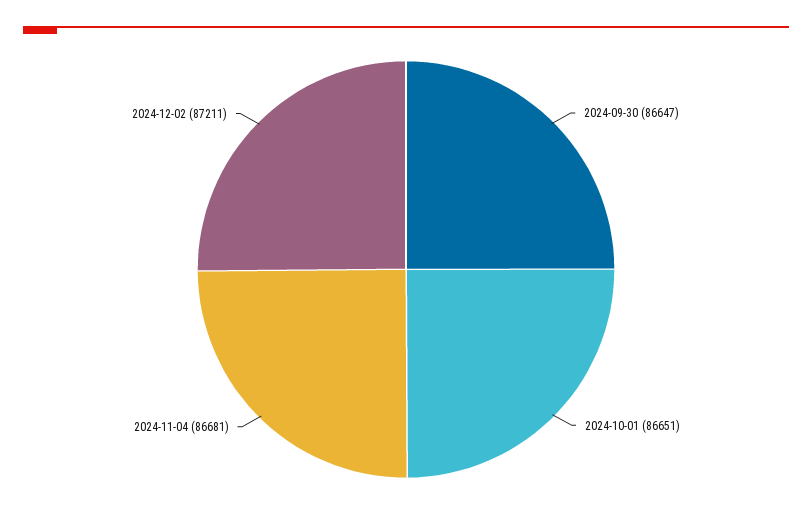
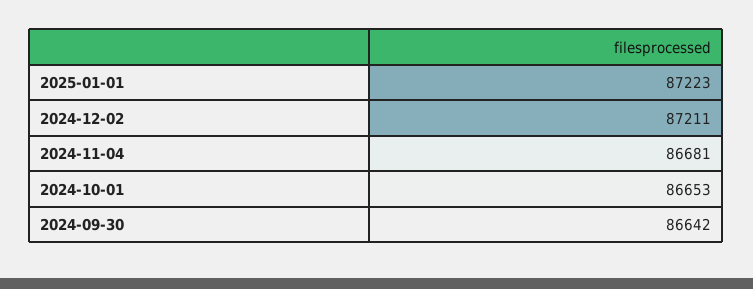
2024-09-30: 86647 -> 86642
2024-10-01: 86651 -> 86653
2025-01-01: none -> 87223

